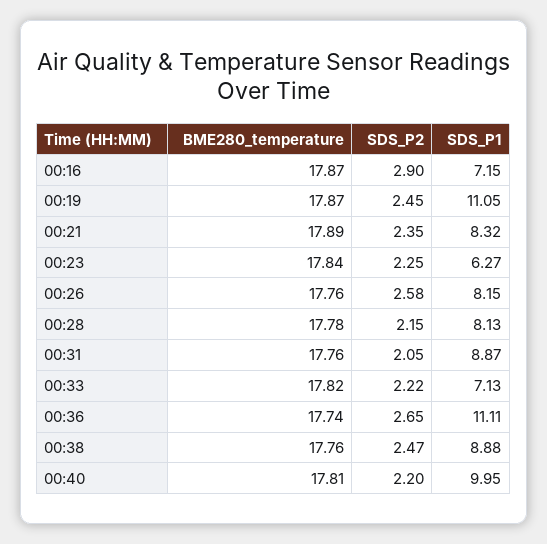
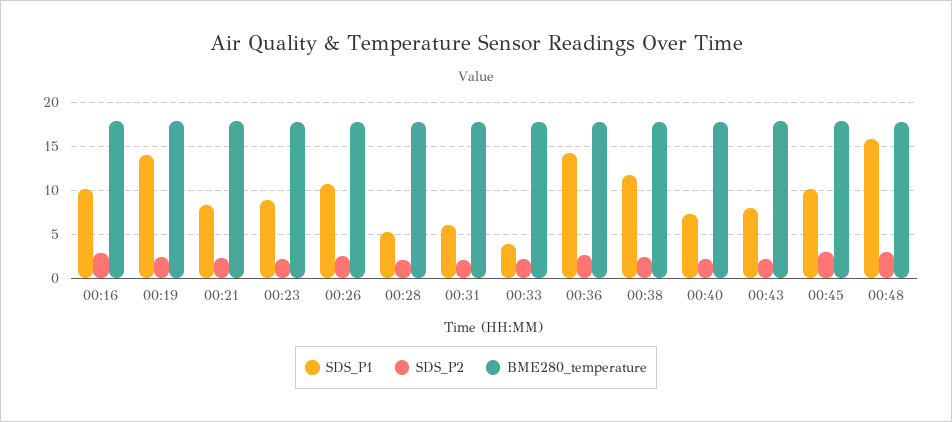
SDS_P1, 00:16: 7.15 -> 10
SDS_P1, 00:19: 11.05 -> 14
SDS_P1, 00:23: 6.27 -> 9
SDS_P1, 00:26: 8.15 -> 11
SDS_P1, 00:28: 8.13 -> 5
SDS_P1, 00:31: 8.87 -> 6
SDS_P1, 00:33: 7.13 -> 4
SDS_P1, 00:36: 11.11 -> 14
SDS_P1, 00:38: 8.88 -> 12
SDS_P1, 00:40: 9.95 -> 7
SDS_P1, 00:43: none -> 8
SDS_P2, 00:43: none -> 2
BME280_temperature, 00:43: none -> 18
SDS_P1, 00:45: none -> 10
SDS_P2, 00:45: none -> 3
BME280_temperature, 00:45: none -> 18
SDS_P1, 00:48: none -> 16
SDS_P2, 00:48: none -> 3
BME280_temperature, 00:48: none -> 18

